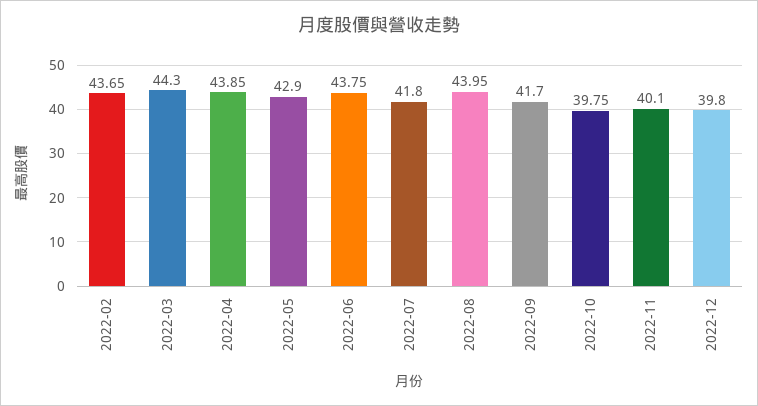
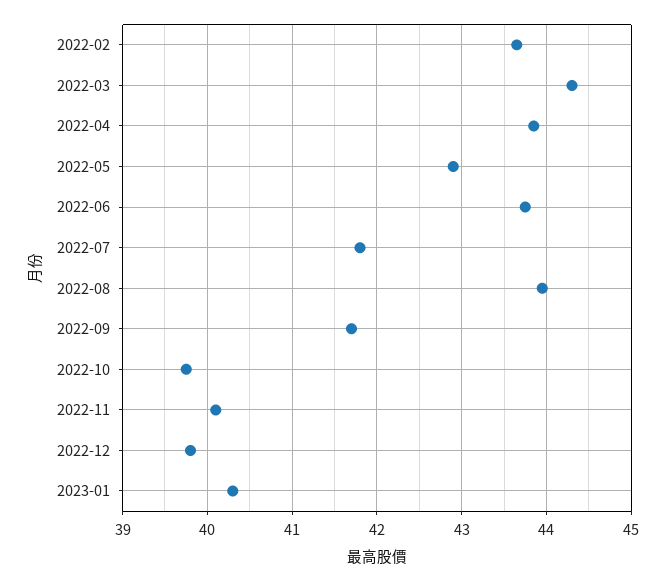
2023-01: none -> 40.3

